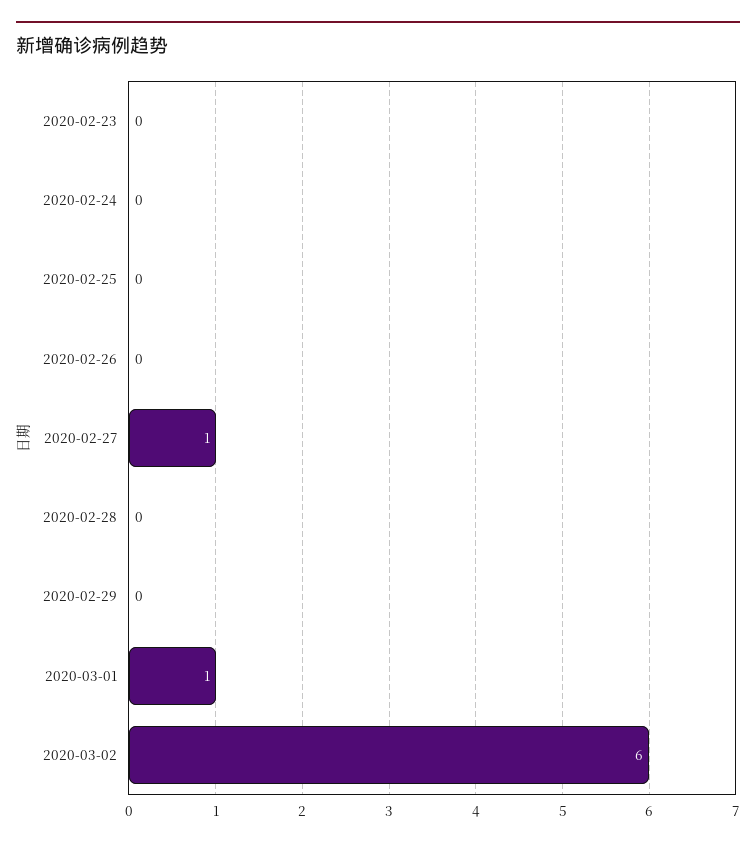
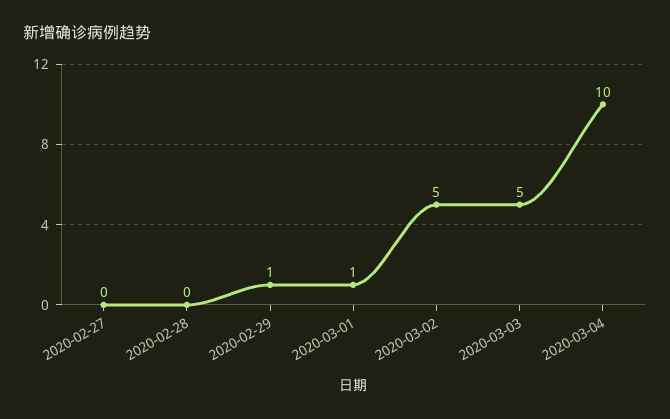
2020-02-23: 0 -> none
2020-02-24: 0 -> none
2020-02-25: 0 -> none
2020-02-26: 0 -> none
2020-02-27: 1 -> 0
2020-02-29: 0 -> 1
2020-03-02: 6 -> 5
2020-03-03: none -> 5
2020-03-04: none -> 10

